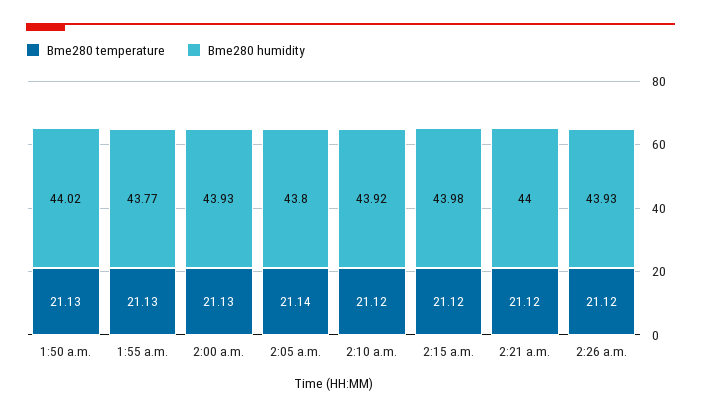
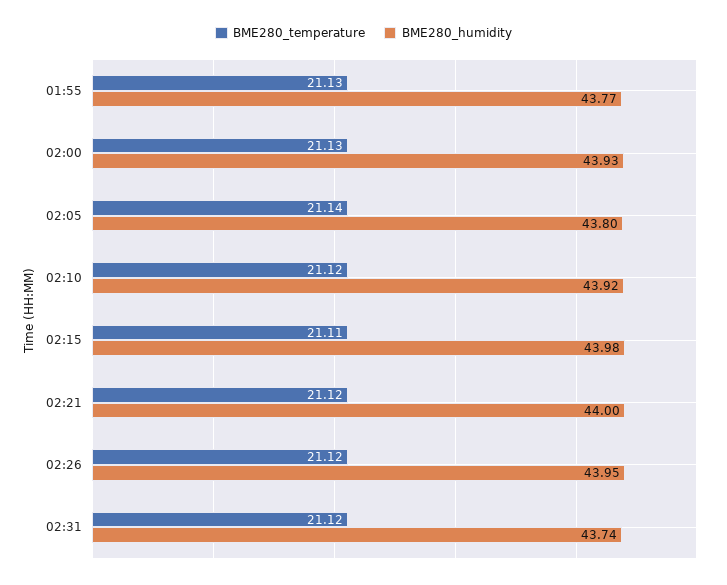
Bme280 temperature, 1:50 a.m.: 21.13 -> none
Bme280 humidity, 1:50 a.m.: 44.02 -> none
Bme280 temperature, 2:15 a.m.: 21.12 -> 21.11
Bme280 humidity, 2:26 a.m.: 43.93 -> 43.95
Bme280 temperature, 02:31: none -> 21.12
Bme280 humidity, 02:31: none -> 43.74

